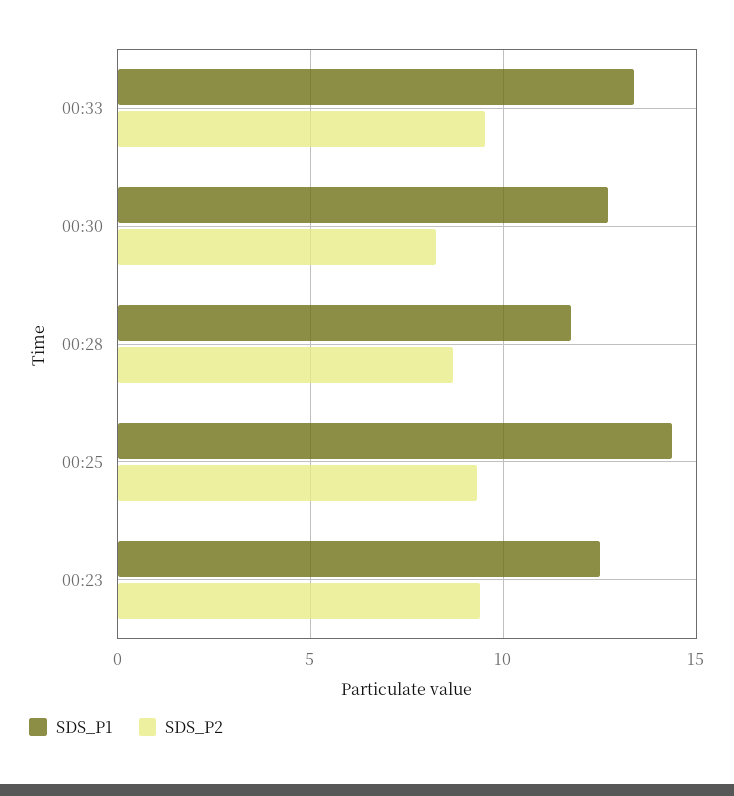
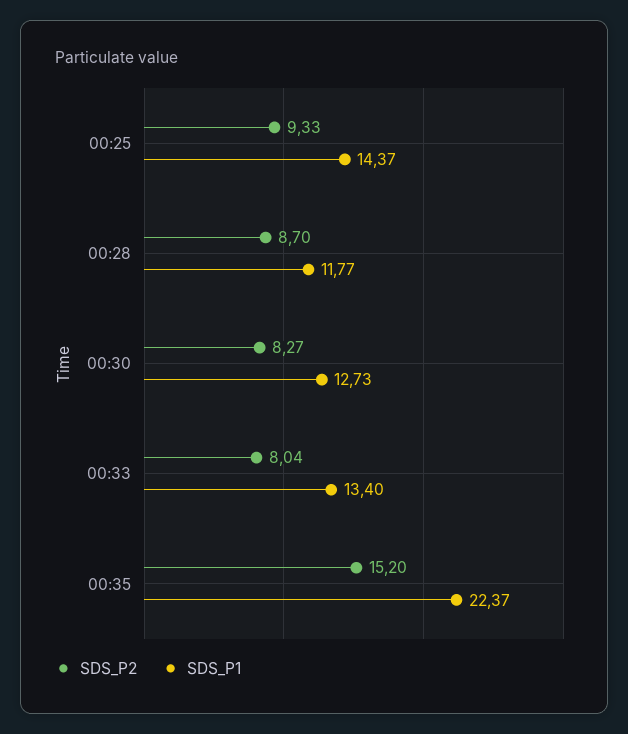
SDS_P2, 00:33: 9.5 -> 8.04
SDS_P1, 00:23: 12.5 -> none
SDS_P2, 00:23: 9.5 -> none
SDS_P2, 00:35: none -> 15.2
SDS_P1, 00:35: none -> 22.37

